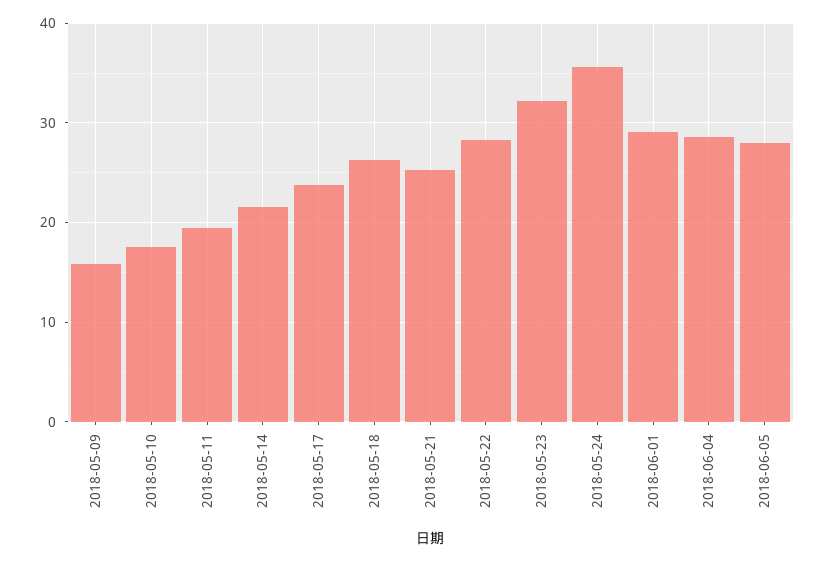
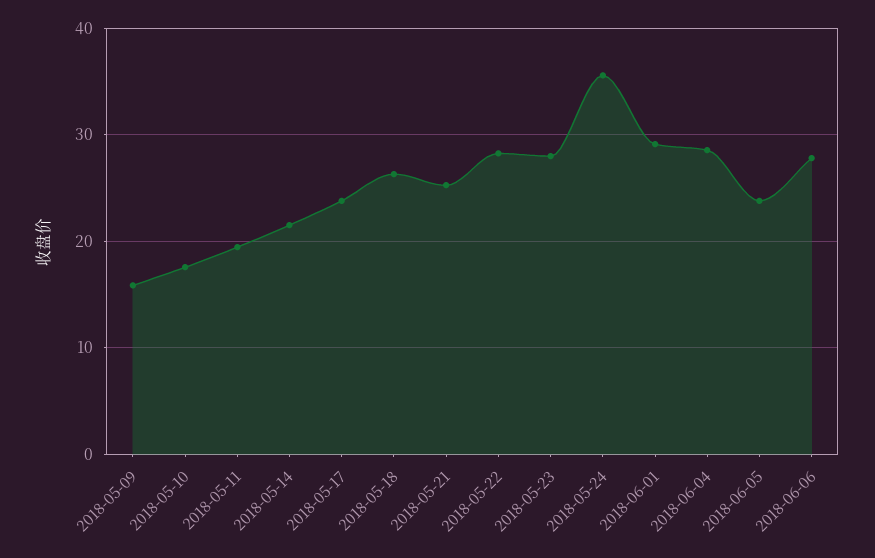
2018-05-23: 32 -> 28
2018-06-05: 28 -> 24
2018-06-06: none -> 28

